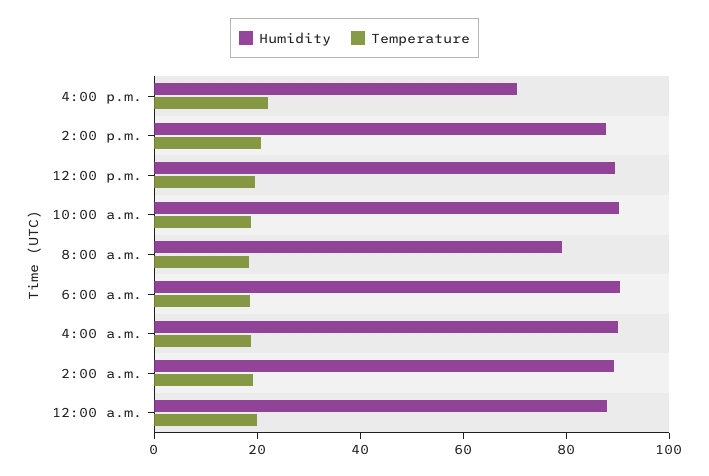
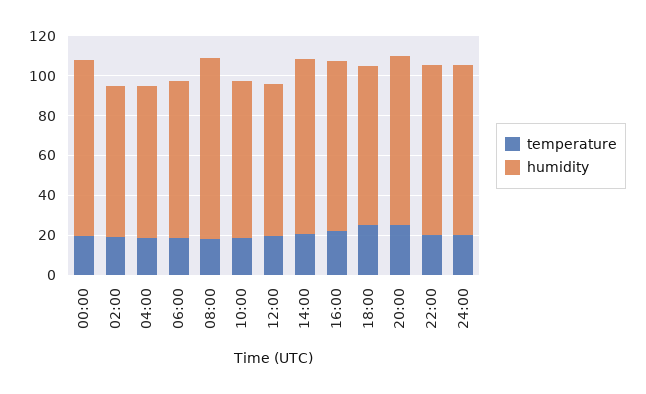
Humidity, 4:00 p.m.: 70 -> 85
Humidity, 12:00 p.m.: 90 -> 75
Humidity, 10:00 a.m.: 90 -> 80
Humidity, 8:00 a.m.: 80 -> 90
Humidity, 6:00 a.m.: 90 -> 80
Humidity, 4:00 a.m.: 90 -> 75
Humidity, 2:00 a.m.: 90 -> 75
Temperature, 18:00: none -> 25
Humidity, 18:00: none -> 80
Temperature, 20:00: none -> 25
Humidity, 20:00: none -> 85
Temperature, 22:00: none -> 20
Humidity, 22:00: none -> 85
Temperature, 24:00: none -> 20
Humidity, 24:00: none -> 85

